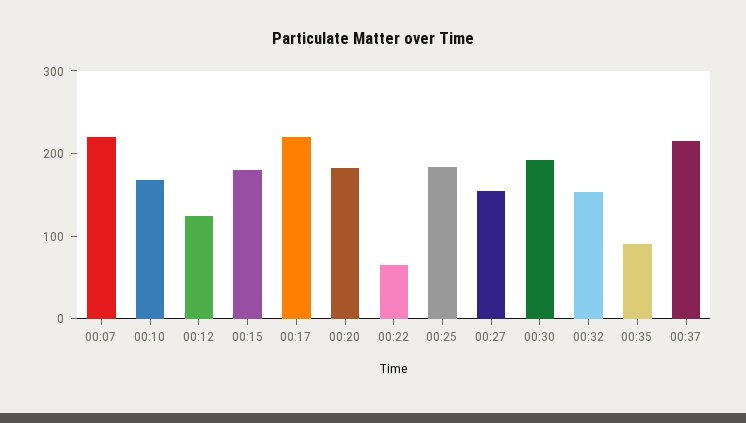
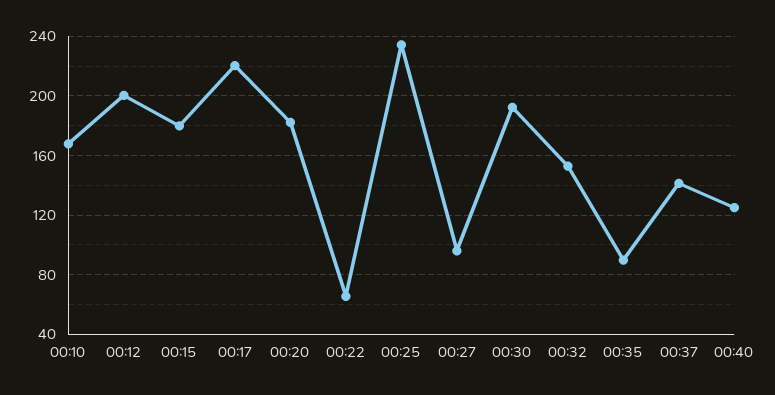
00:07: 220 -> none
00:12: 120 -> 200
00:25: 180 -> 235
00:27: 160 -> 95
00:37: 220 -> 140
00:40: none -> 125

